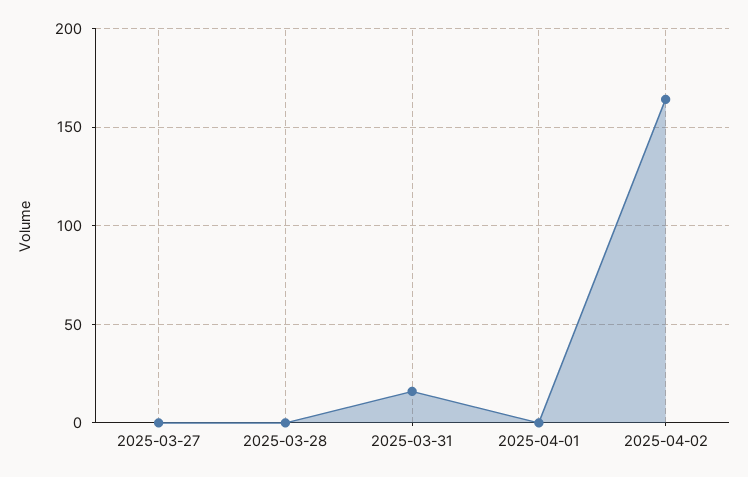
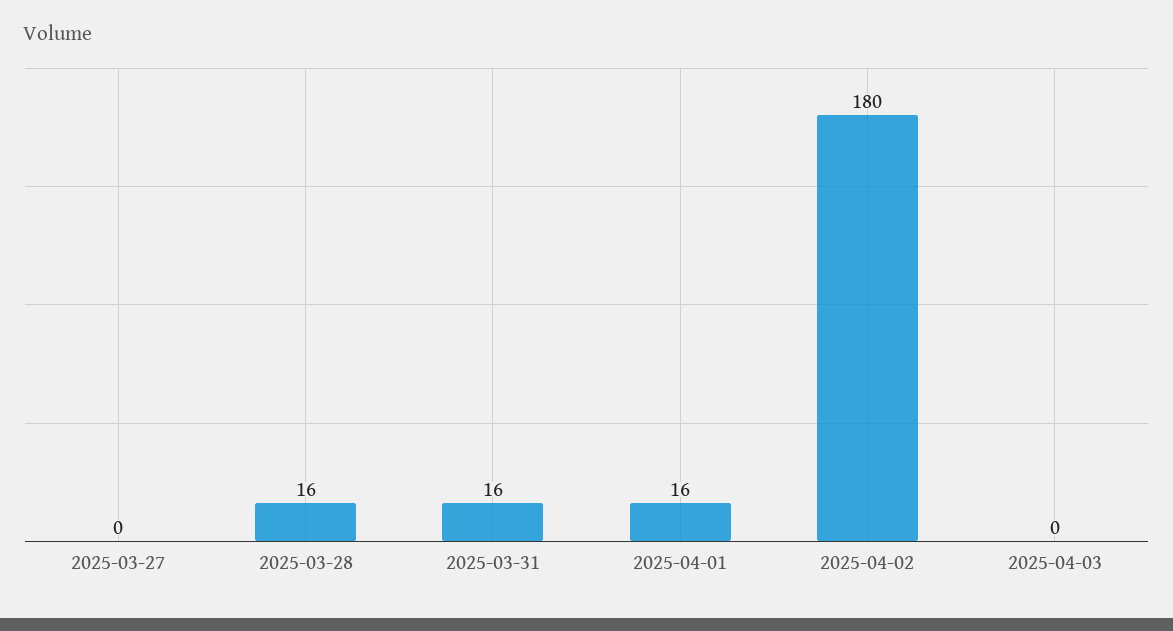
2025-03-28: 0 -> 16
2025-04-01: 0 -> 16
2025-04-02: 165 -> 180
2025-04-03: none -> 0

